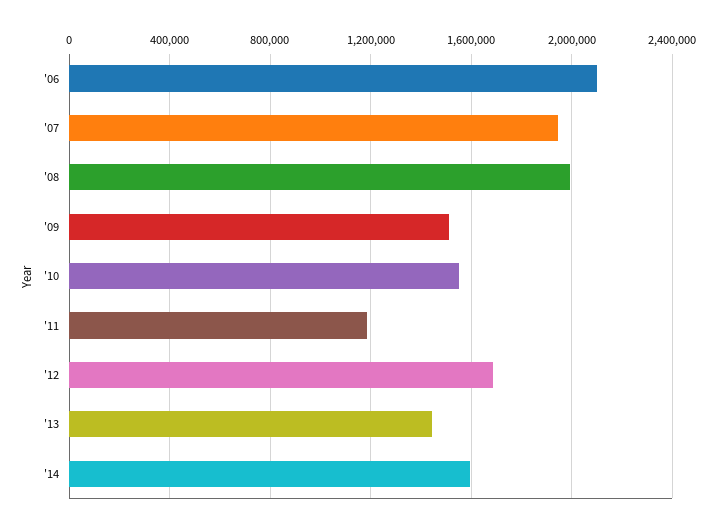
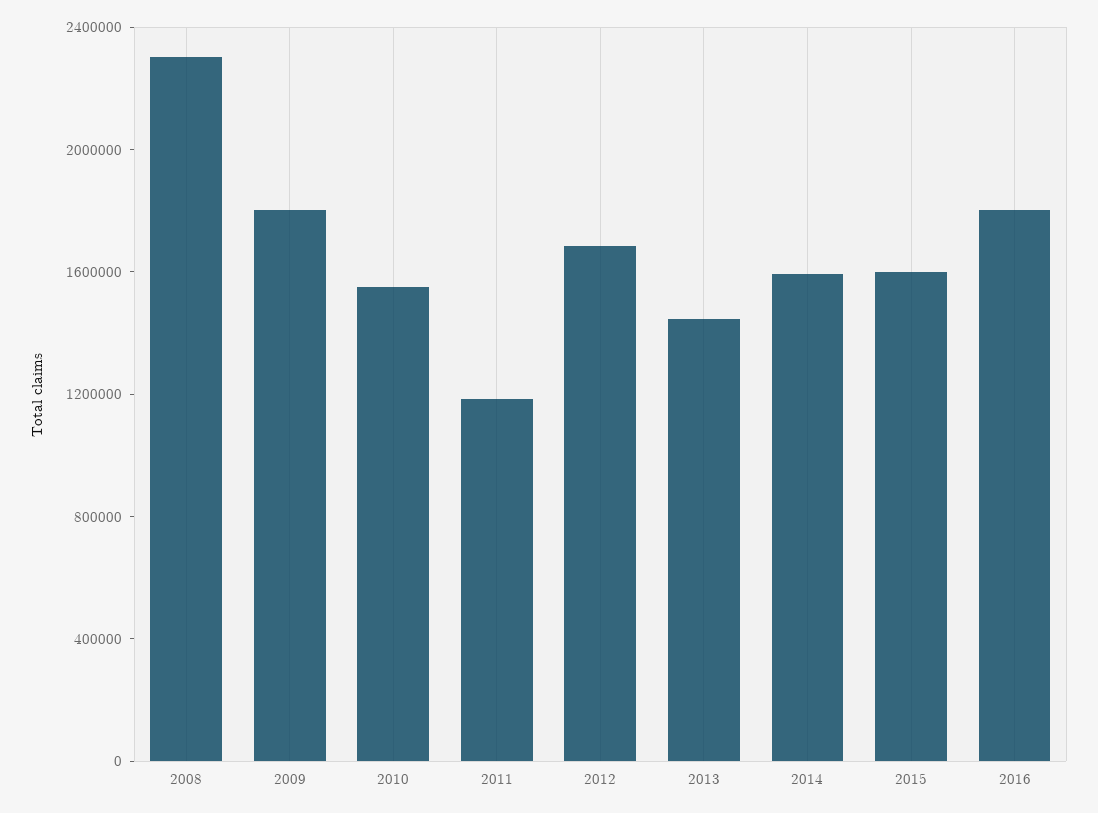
'06: 2100000 -> none
'07: 1950000 -> none
'08: 2000000 -> 2300000
'09: 1500000 -> 1800000
2015: none -> 1600000
2016: none -> 1800000

